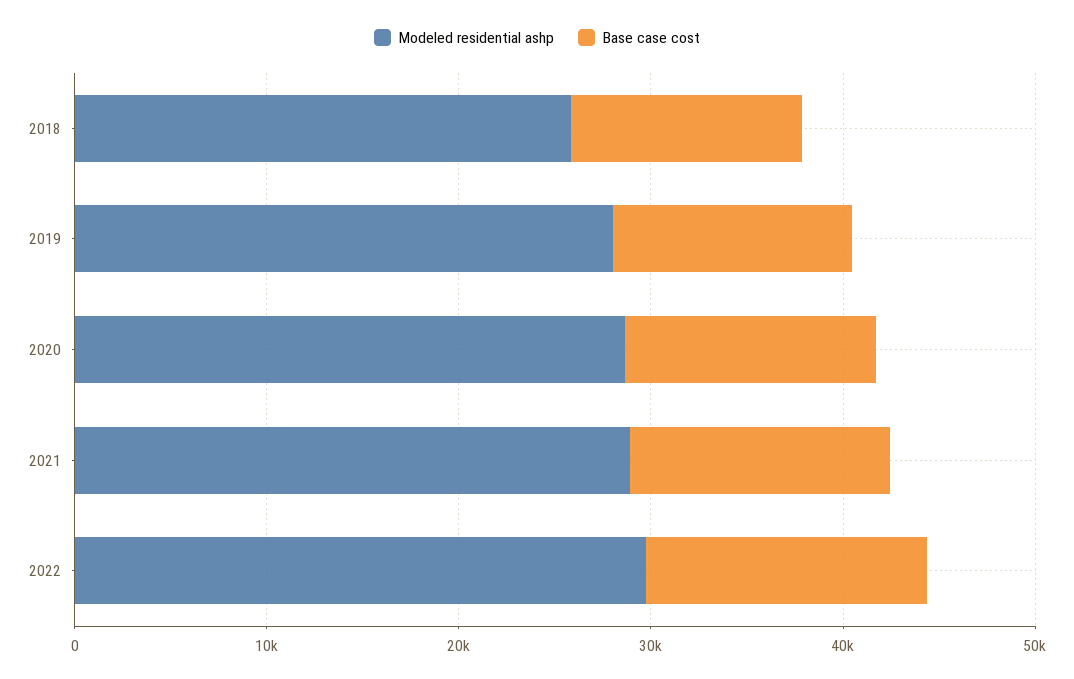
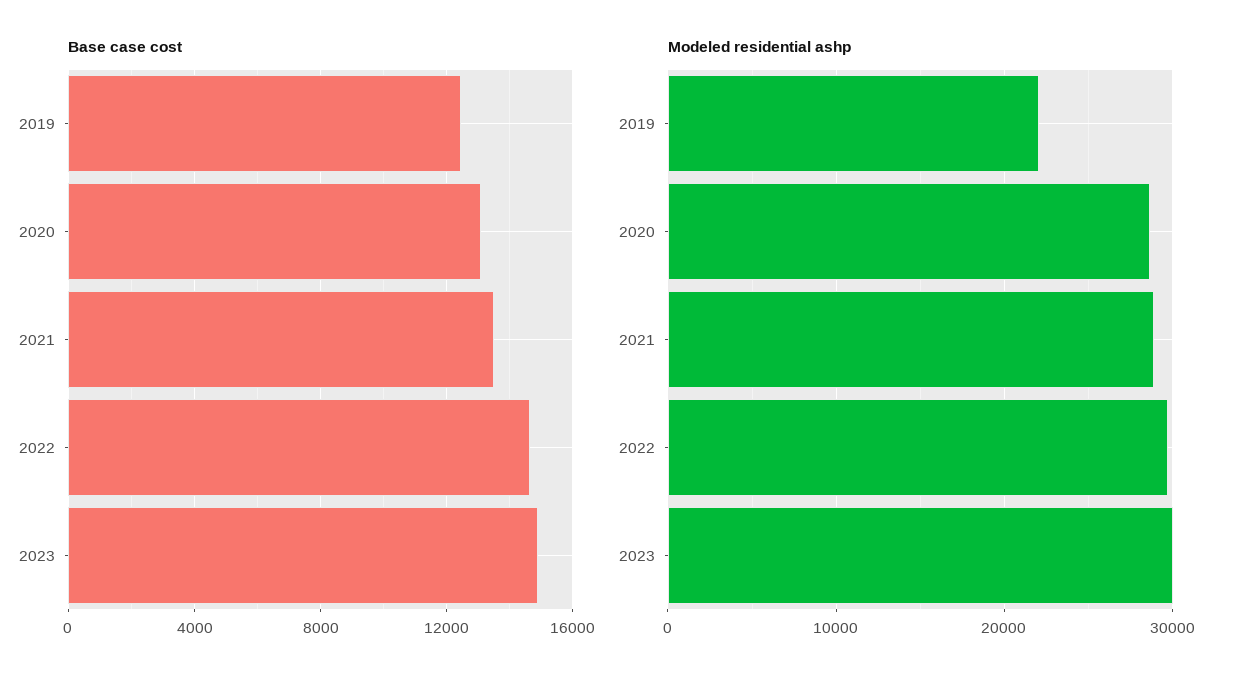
Modeled residential ashp, 2018: 26000 -> none
Base case cost, 2018: 12000 -> none
Modeled residential ashp, 2019: 28000 -> 22000
Base case cost, 2023: none -> 15000
Modeled residential ashp, 2023: none -> 30000

